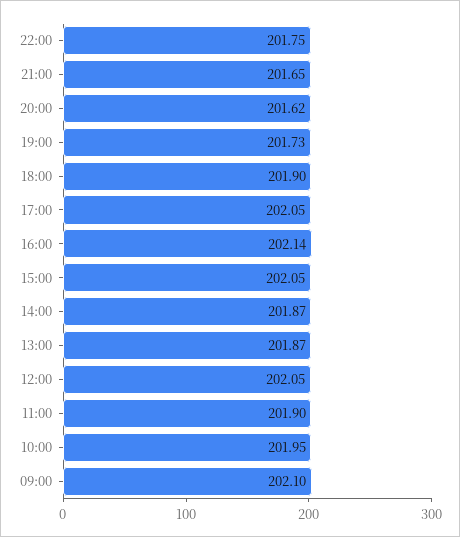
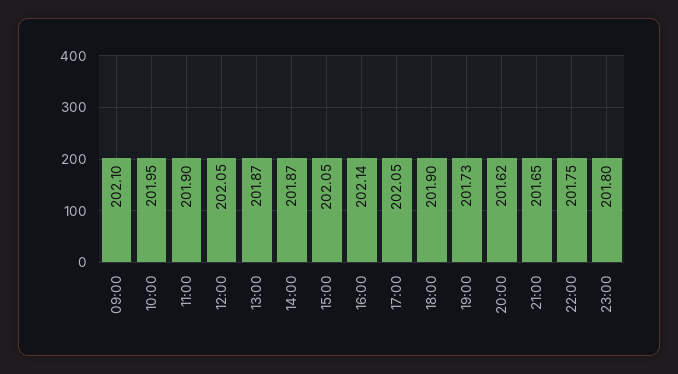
23:00: none -> 201.8

